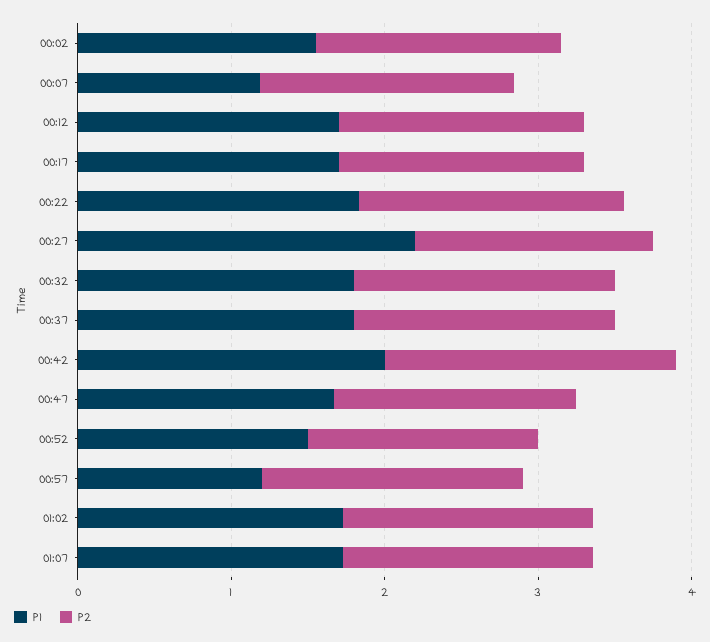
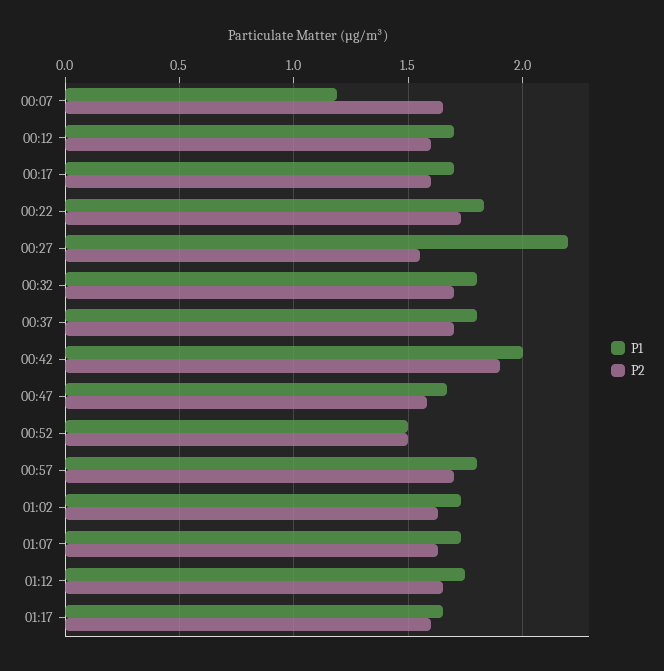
P1, 00:02: 1.6 -> none
P2, 00:02: 1.6 -> none
P1, 00:57: 1.2 -> 1.8
P1, 01:12: none -> 1.75
P2, 01:12: none -> 1.65
P1, 01:17: none -> 1.65
P2, 01:17: none -> 1.6

